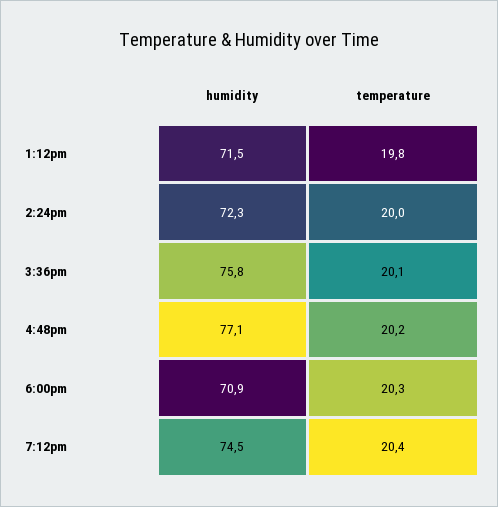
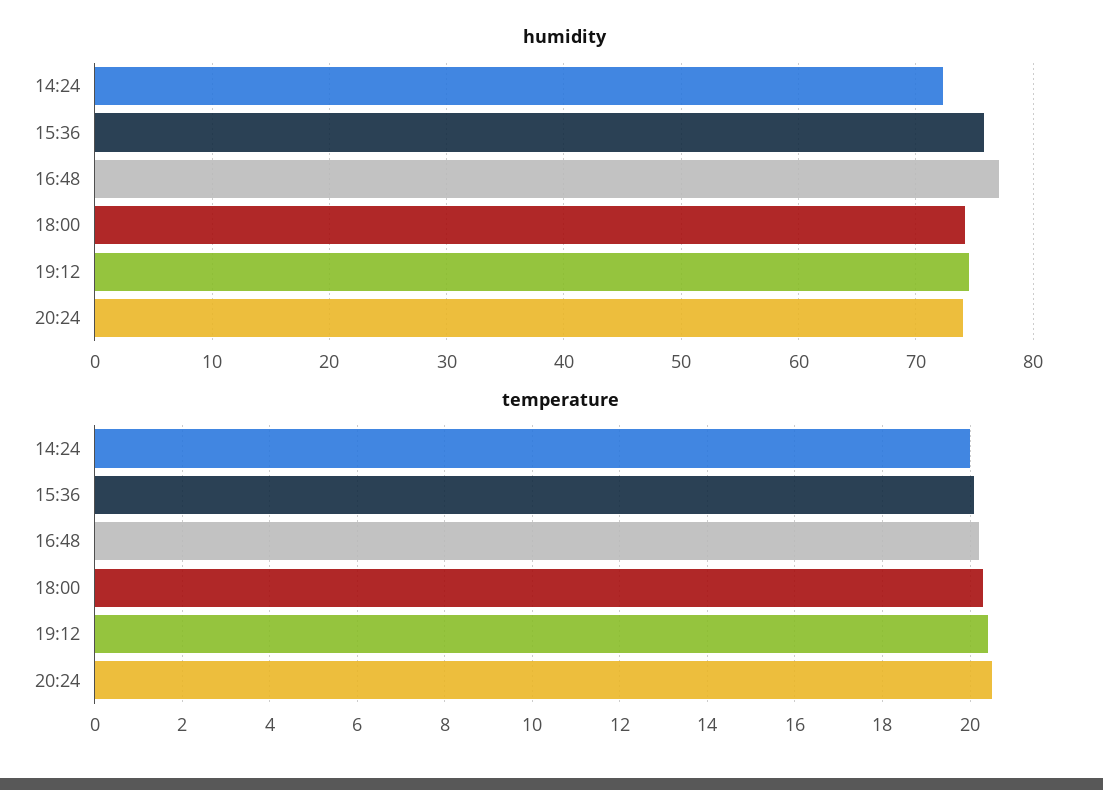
humidity, 1:12pm: 71.5 -> none
temperature, 1:12pm: 19.8 -> none
humidity, 6:00pm: 70.9 -> 74
humidity, 20:24: none -> 74
temperature, 20:24: none -> 20.5

